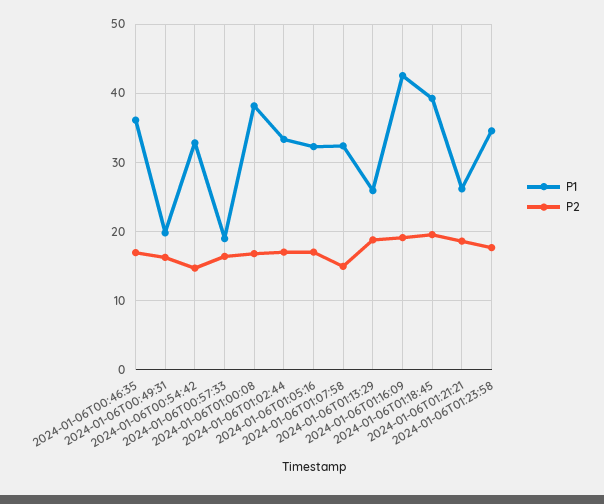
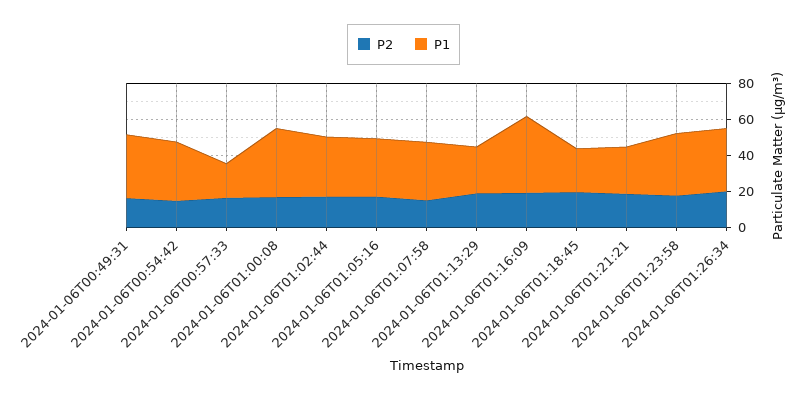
P1, 2024-01-06T00:46:35: 36 -> none
P2, 2024-01-06T00:46:35: 17 -> none
P1, 2024-01-06T00:49:31: 20 -> 35
P1, 2024-01-06T01:18:45: 39 -> 25
P2, 2024-01-06T01:26:34: none -> 20
P1, 2024-01-06T01:26:34: none -> 35

